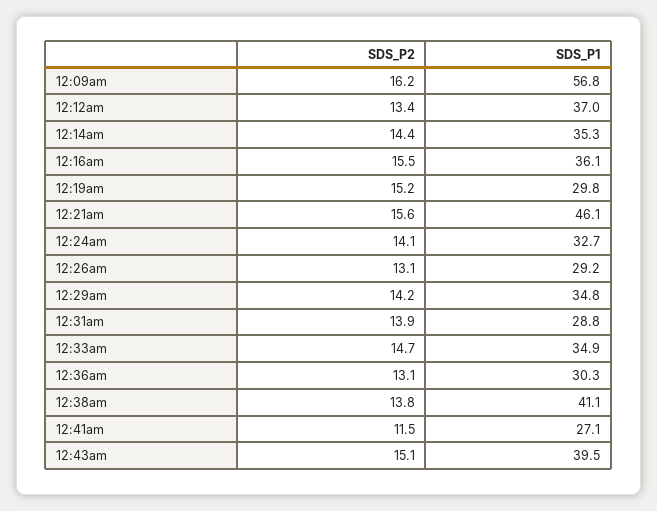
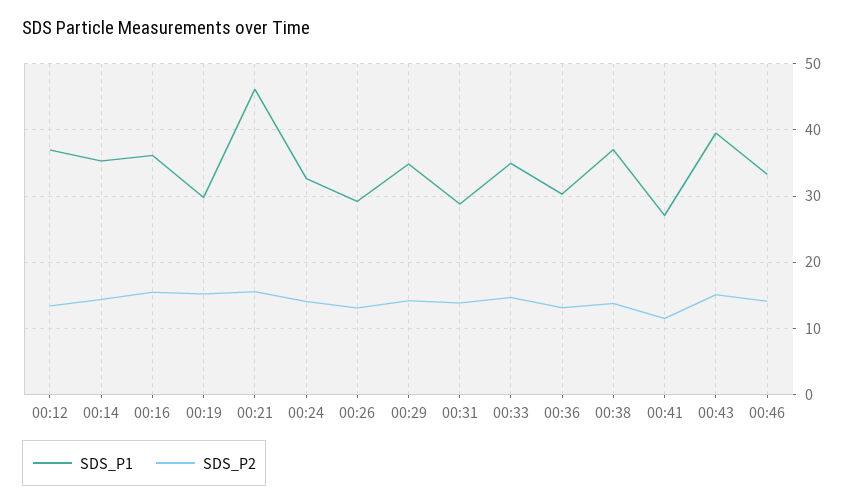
SDS_P2, 12:09am: 16.2 -> none
SDS_P1, 12:09am: 56.8 -> none
SDS_P1, 12:38am: 41.1 -> 37
SDS_P1, 00:46: none -> 33
SDS_P2, 00:46: none -> 14

